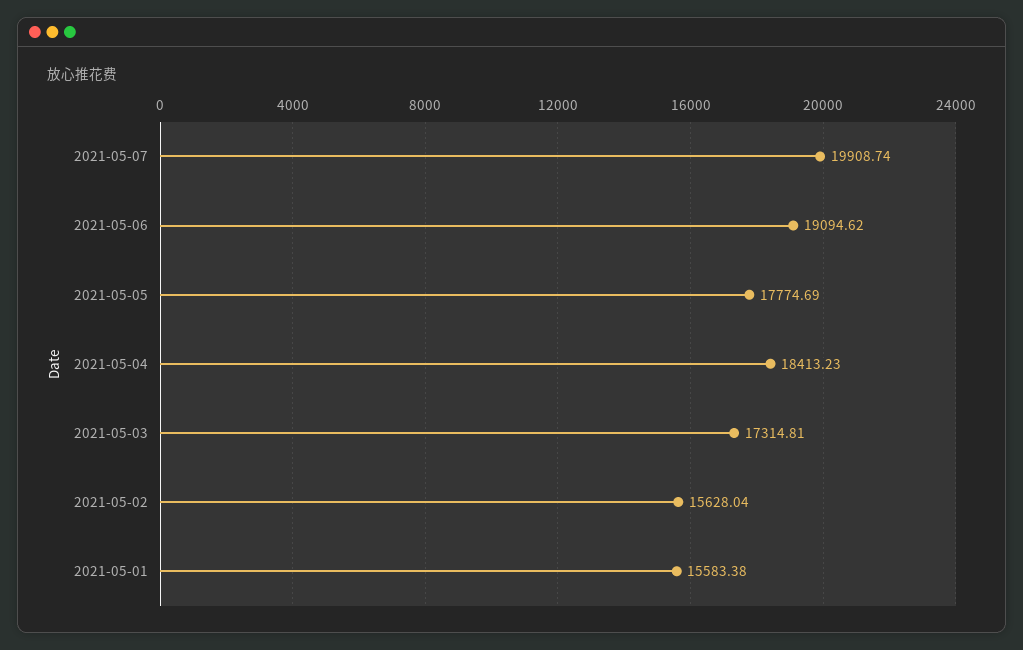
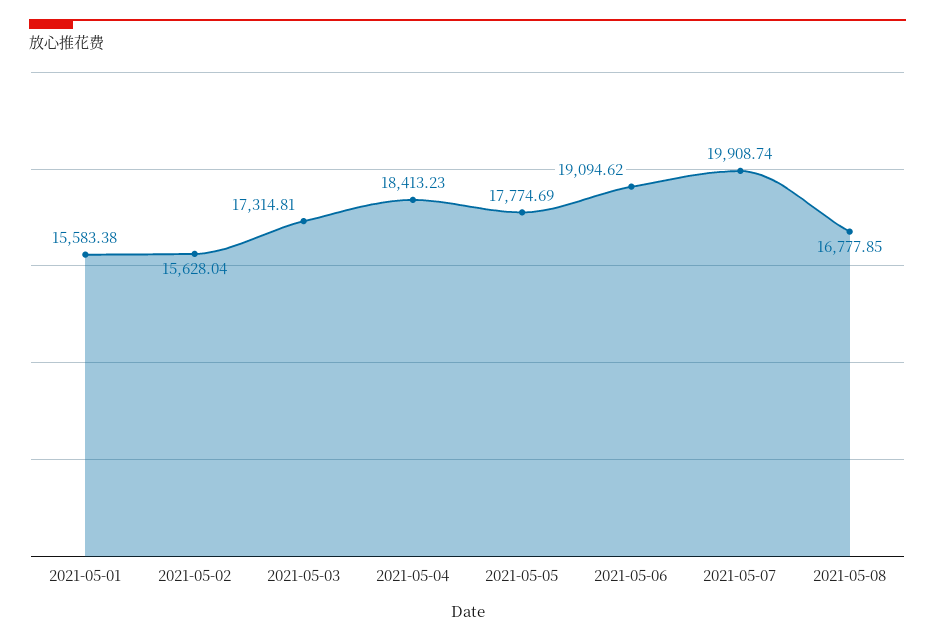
2021-05-08: none -> 16777.85

